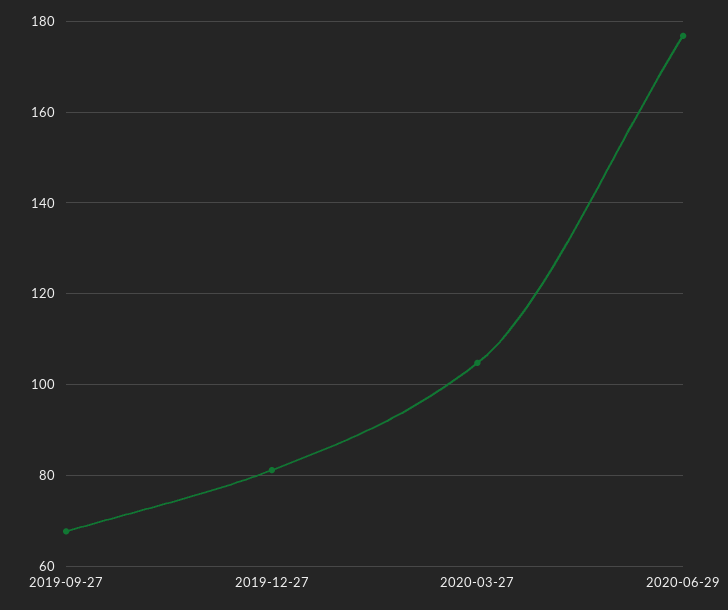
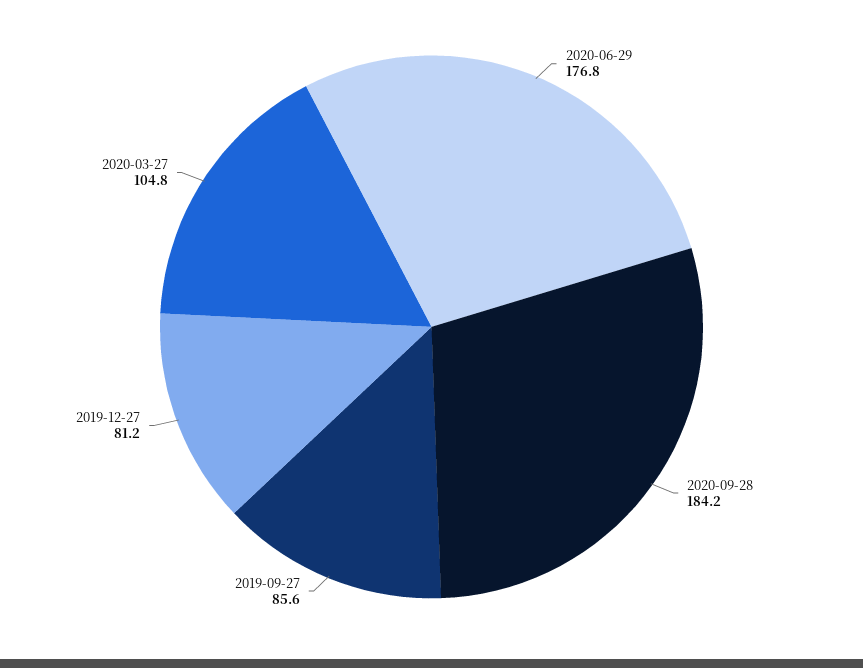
2019-09-27: 68 -> 85.6
2020-09-28: none -> 184.2

